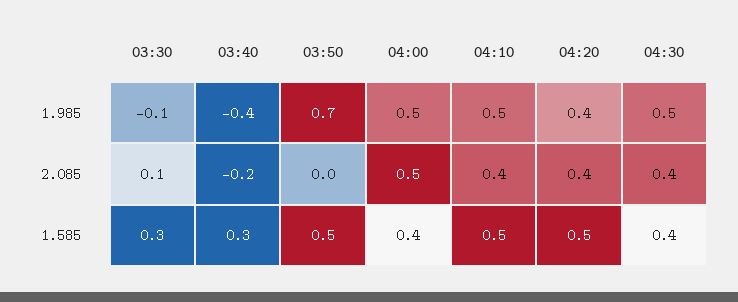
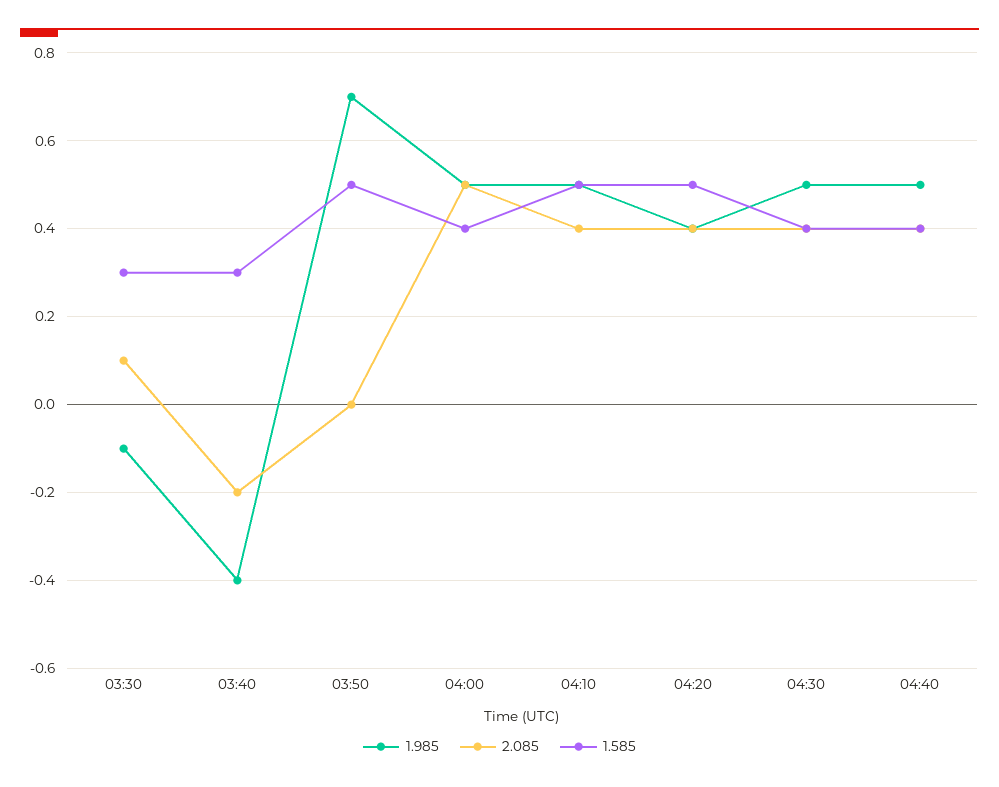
1.985, 04:40: none -> 0.5
2.085, 04:40: none -> 0.4
1.585, 04:40: none -> 0.4

